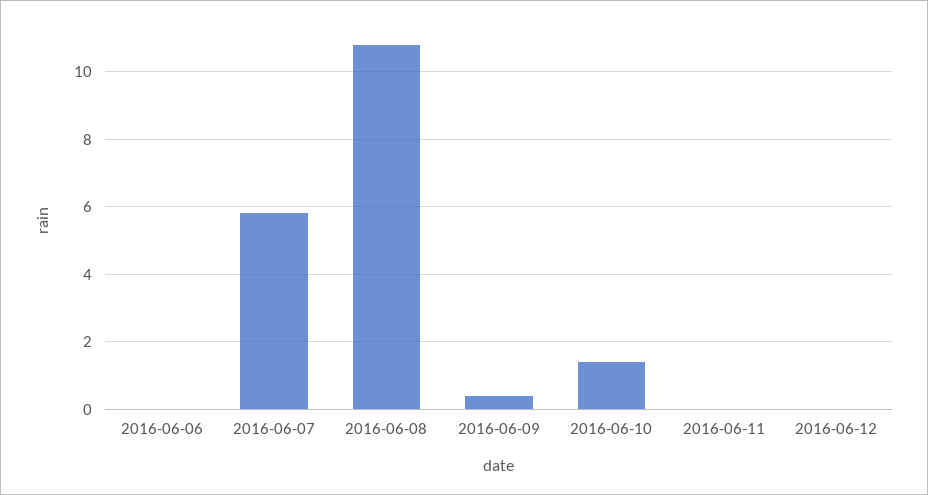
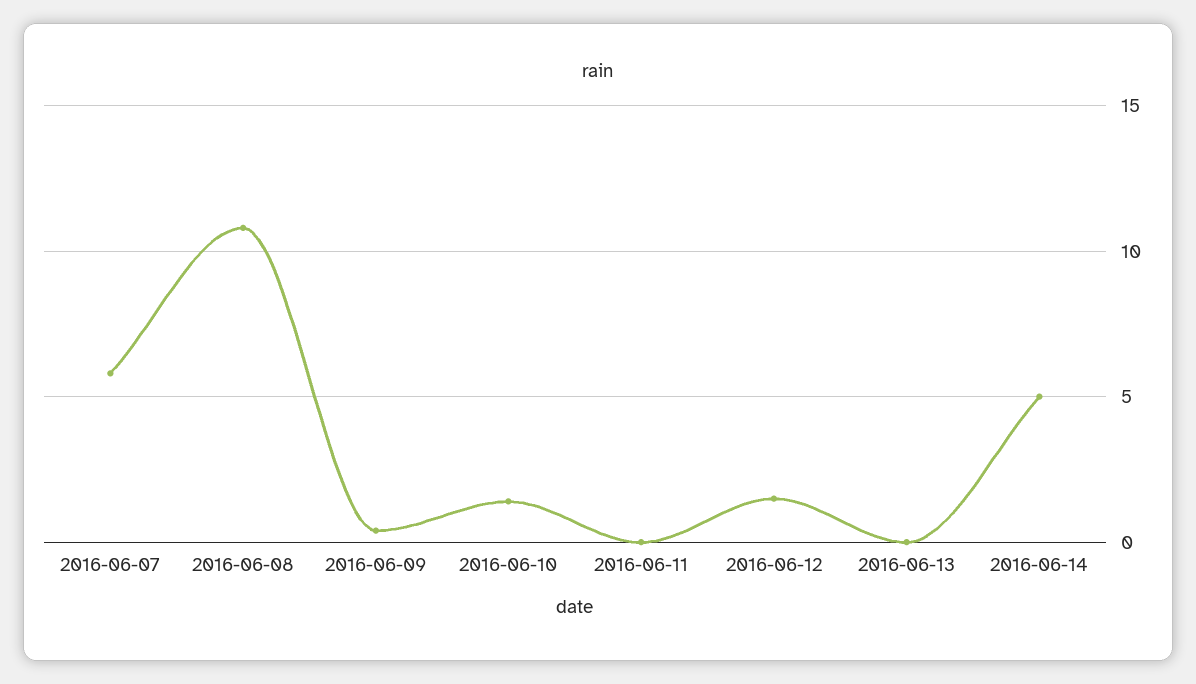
2016-06-06: 0 -> none
2016-06-12: 0 -> 1.5
2016-06-13: none -> 0
2016-06-14: none -> 5

